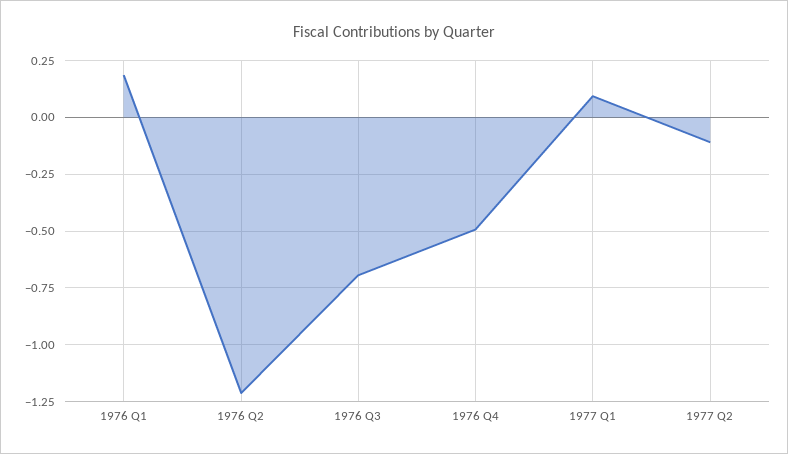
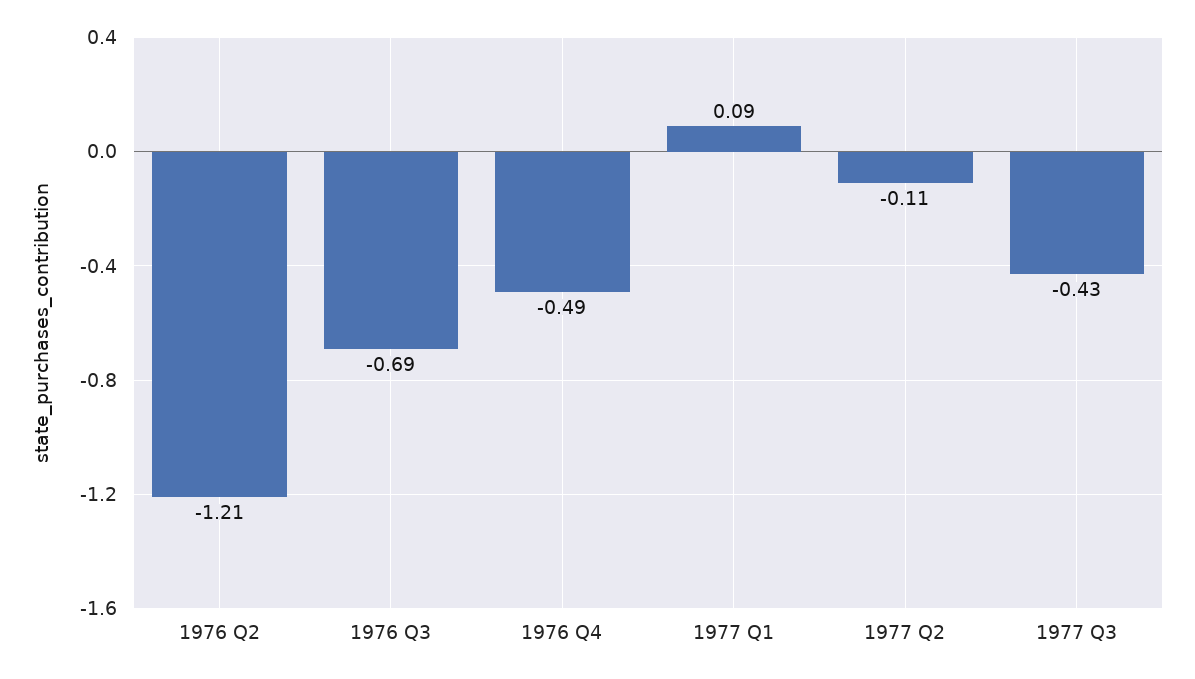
1976 Q1: 0.2 -> none
1977 Q3: none -> -0.43

